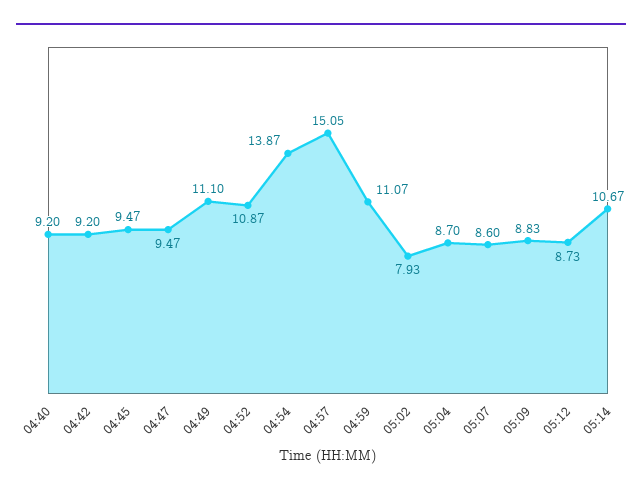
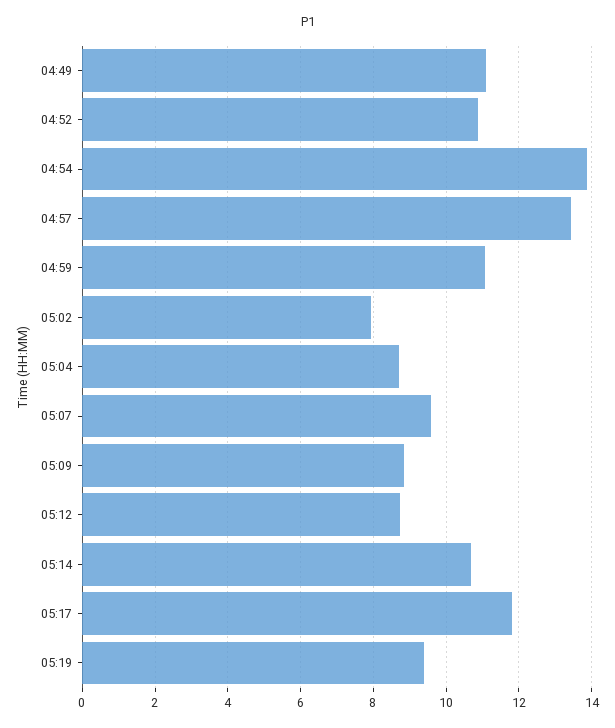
04:40: 9.2 -> none
04:42: 9.2 -> none
04:45: 9.47 -> none
04:47: 9.47 -> none
04:57: 15.05 -> 13.4
05:07: 8.6 -> 9.6
05:17: none -> 11.8
05:19: none -> 9.4

